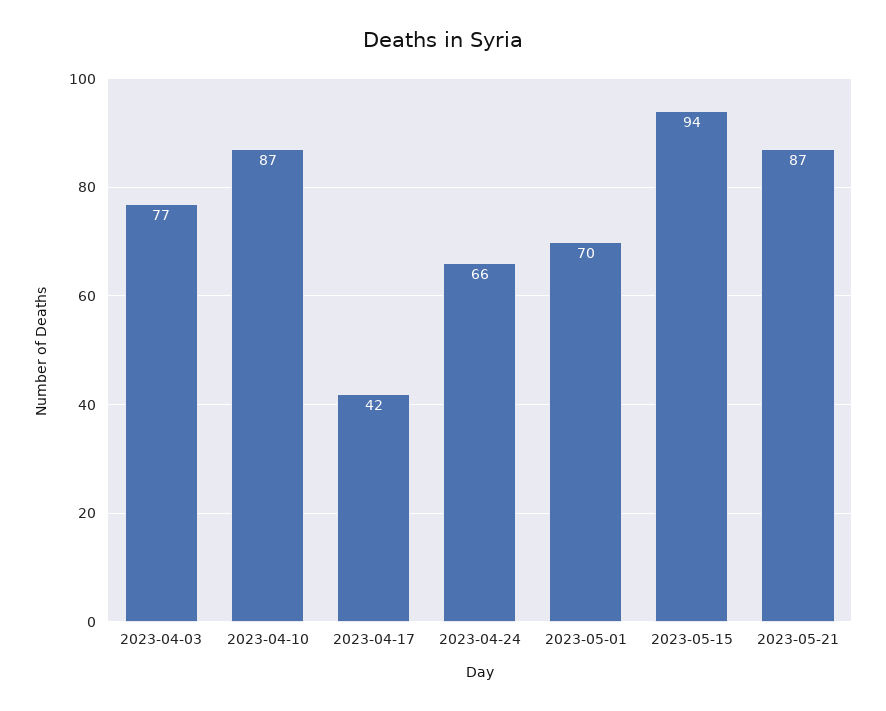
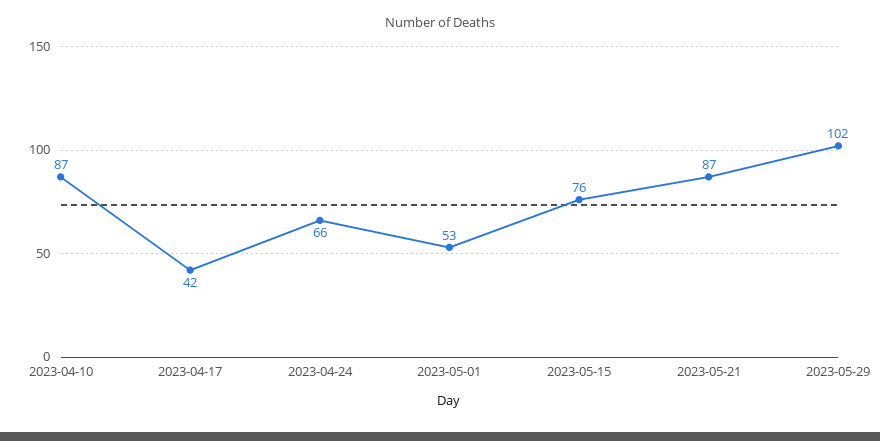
2023-04-03: 77 -> none
2023-05-01: 70 -> 53
2023-05-15: 94 -> 76
2023-05-29: none -> 102

